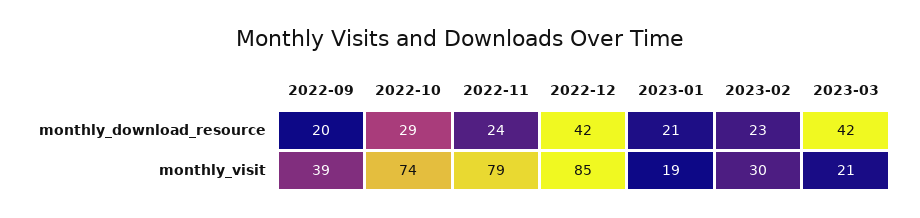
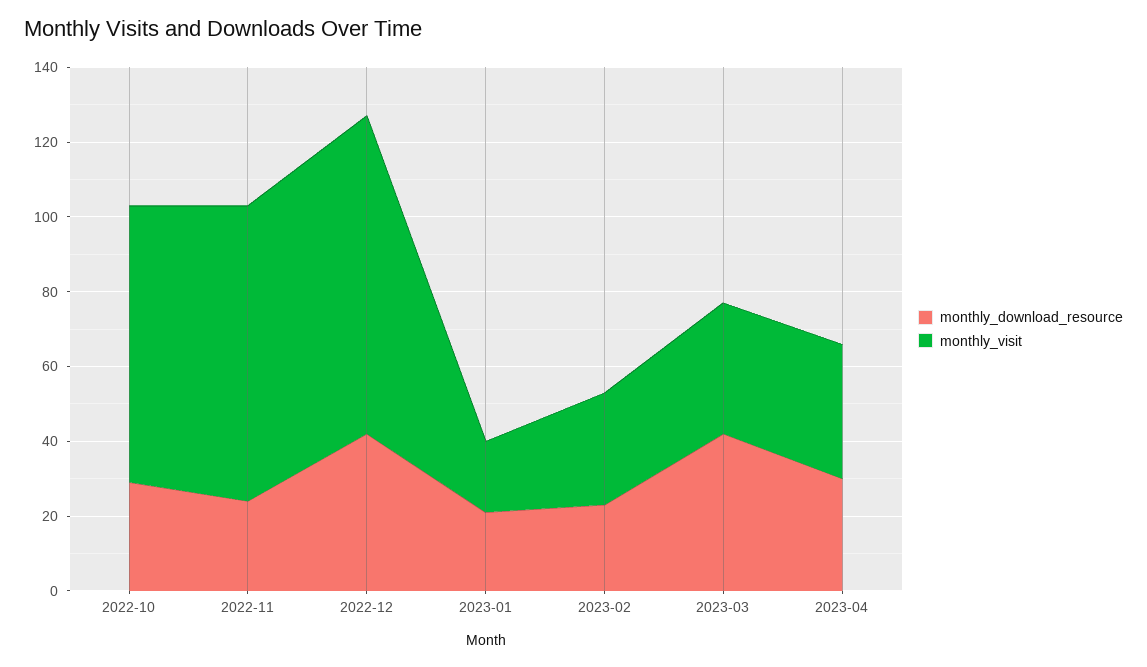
monthly_download_resource, 2022-09: 20 -> none
monthly_visit, 2022-09: 39 -> none
monthly_visit, 2023-03: 21 -> 35
monthly_download_resource, 2023-04: none -> 30
monthly_visit, 2023-04: none -> 35

